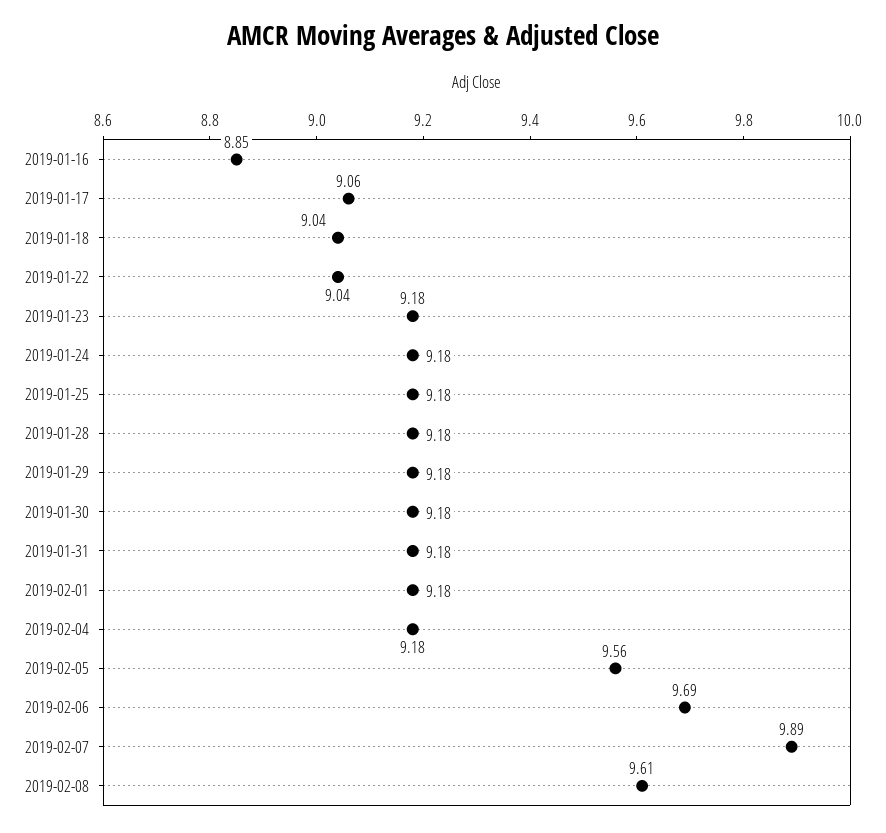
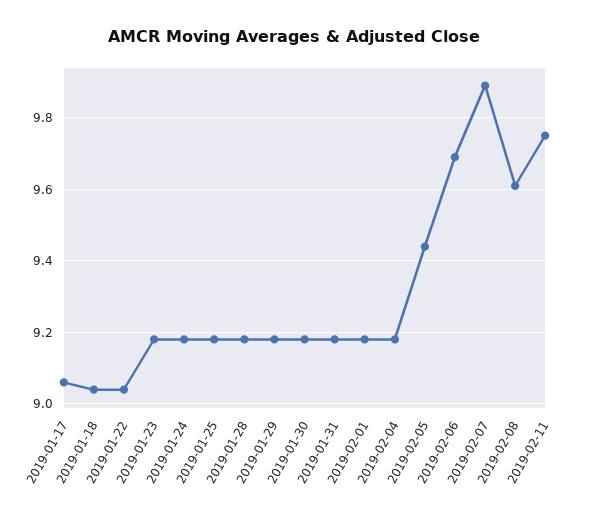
2019-01-16: 8.85 -> none
2019-02-05: 9.56 -> 9.45
2019-02-11: none -> 9.75

